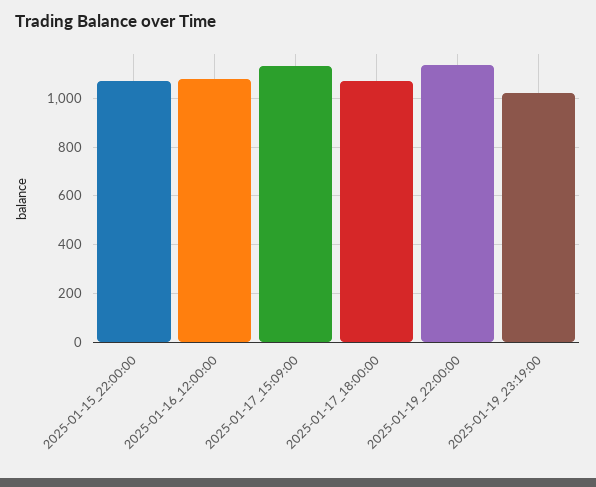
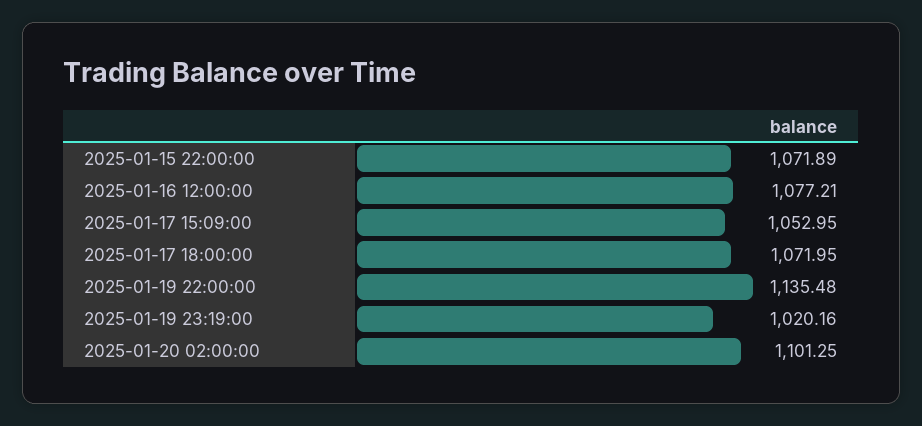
2025-01-17_15:09:00: 1125 -> 1052.95
2025-01-20 02:00:00: none -> 1101.25

